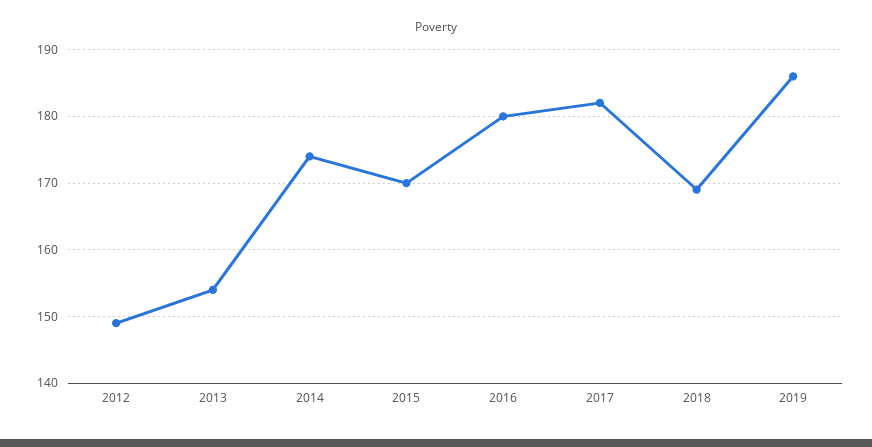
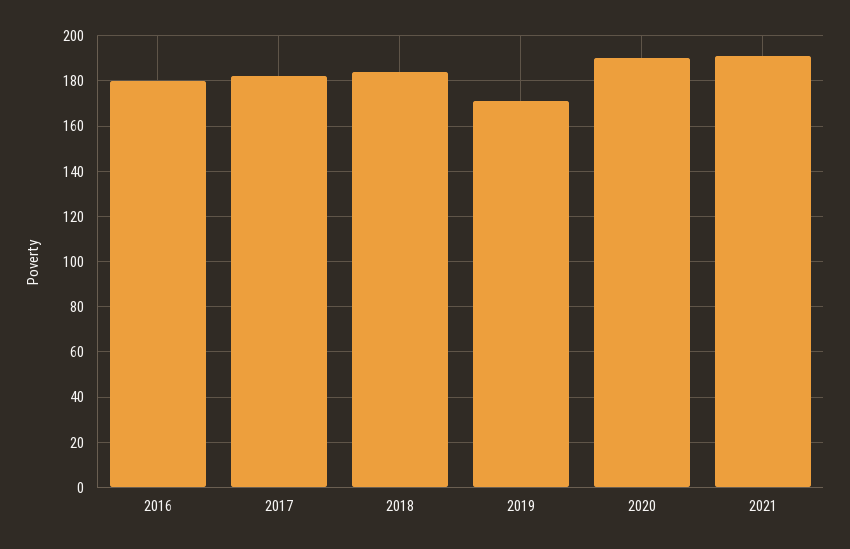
2012: 149 -> none
2013: 154 -> none
2014: 174 -> none
2015: 170 -> none
2018: 169 -> 185
2019: 186 -> 170
2020: none -> 190
2021: none -> 190

